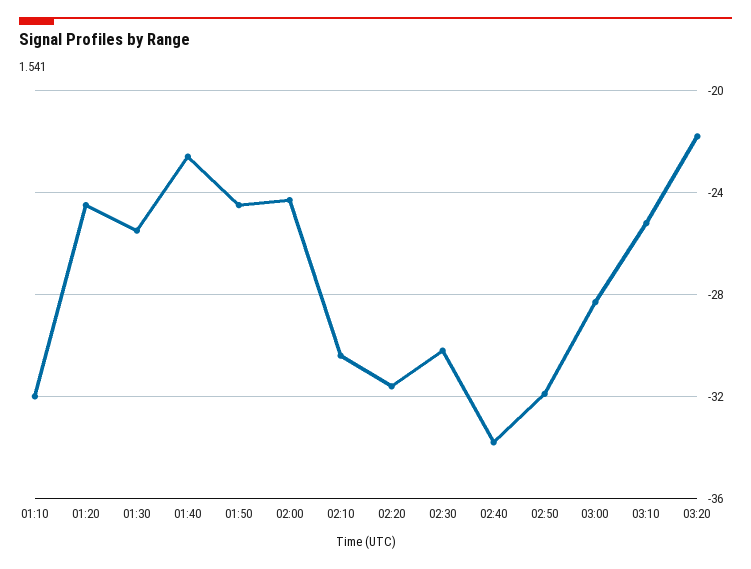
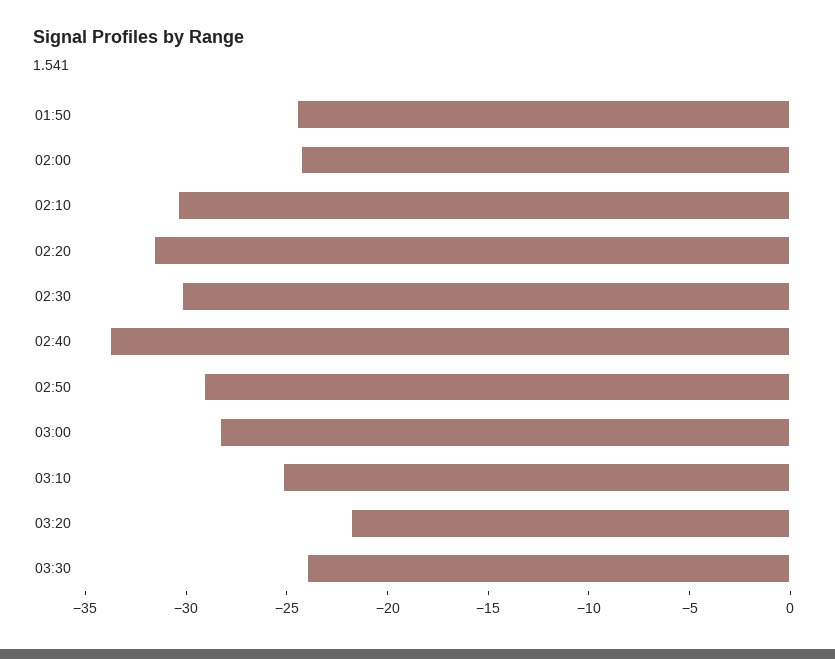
01:10: -32 -> none
01:20: -24.5 -> none
01:30: -25.5 -> none
01:40: -22.5 -> none
02:50: -32 -> -29
03:30: none -> -24

